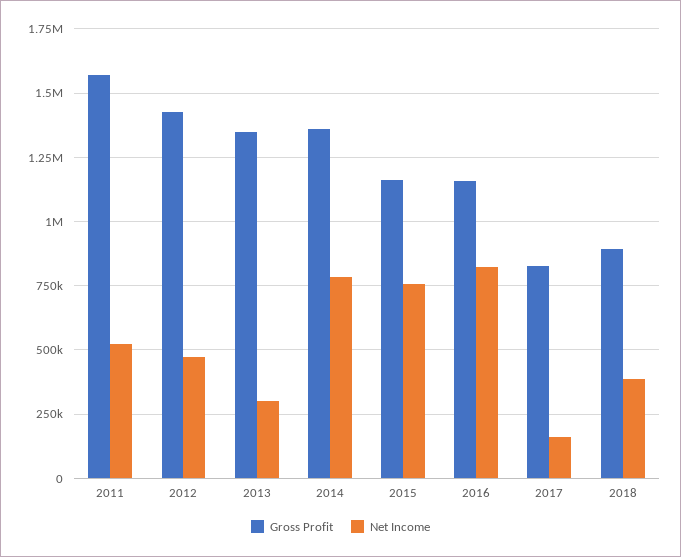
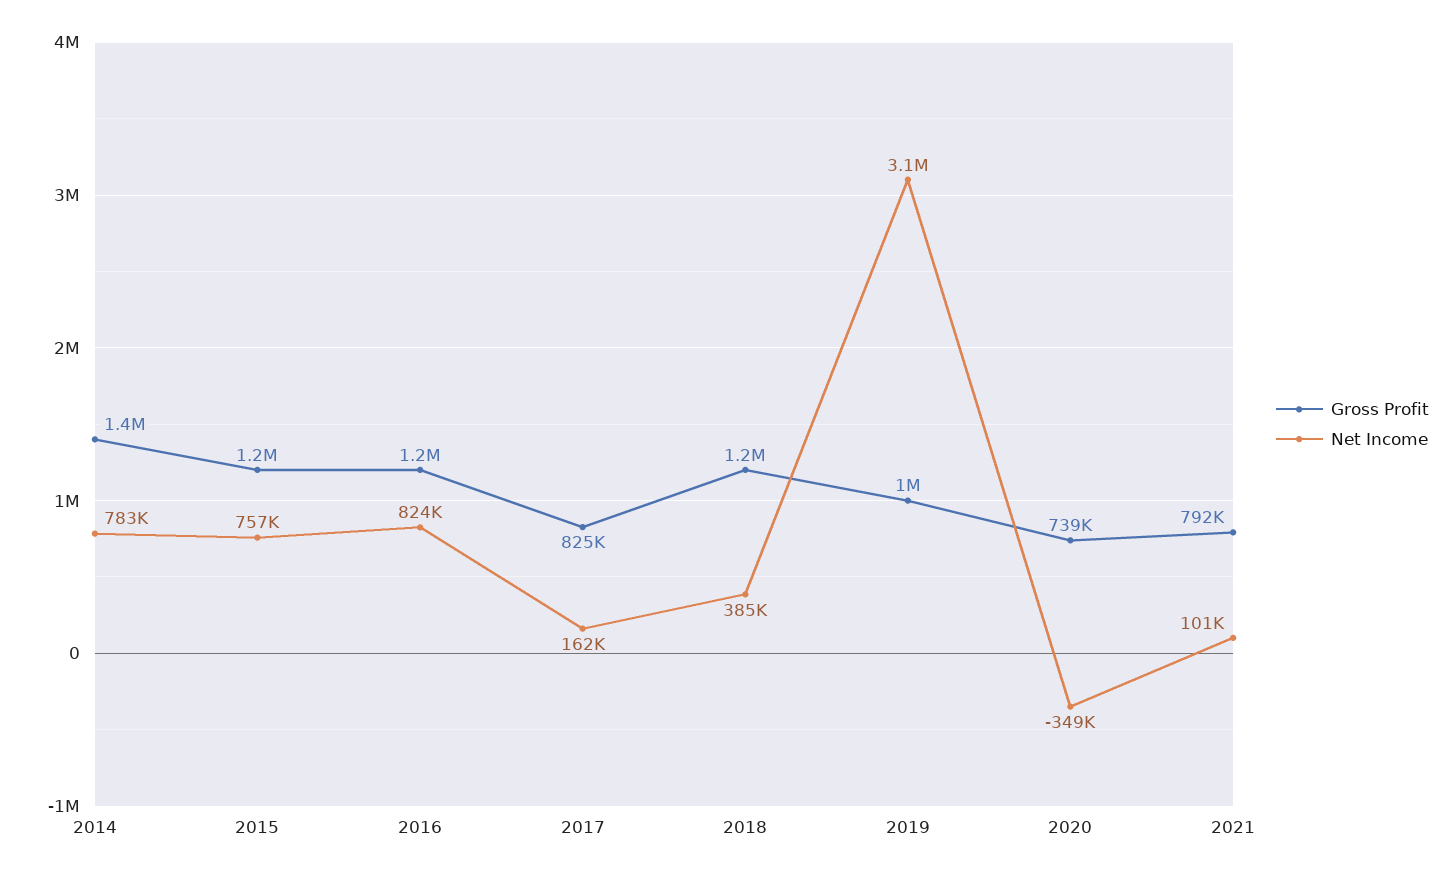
Gross Profit, 2011: 1575000 -> none
Net Income, 2011: 525000 -> none
Gross Profit, 2012: 1425000 -> none
Net Income, 2012: 475000 -> none
Gross Profit, 2013: 1350000 -> none
Net Income, 2013: 300000 -> none
Gross Profit, 2018: 900000 -> 1200000
Gross Profit, 2019: none -> 1000000
Net Income, 2019: none -> 3100000
Gross Profit, 2020: none -> 739000
Net Income, 2020: none -> -349000
Gross Profit, 2021: none -> 792000
Net Income, 2021: none -> 101000

